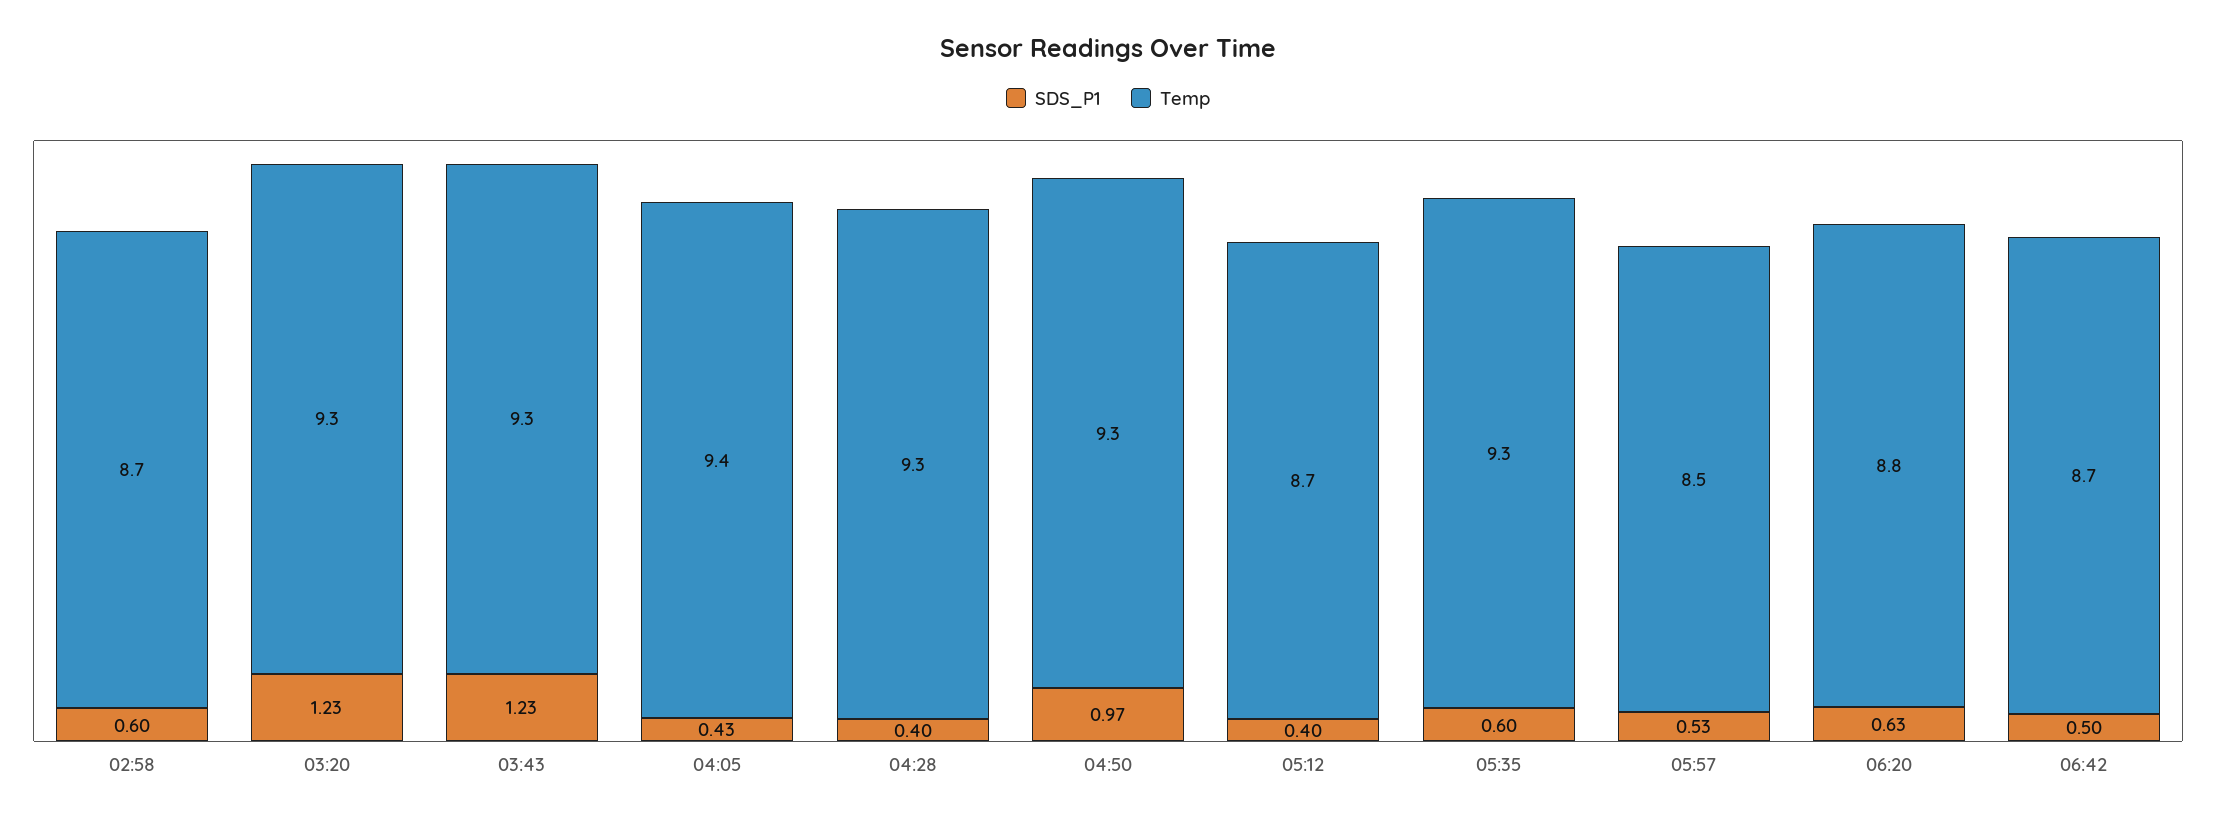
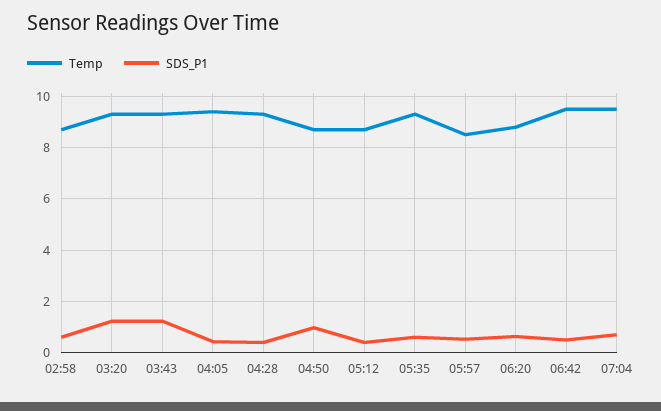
Temp, 04:50: 9.3 -> 8.75
Temp, 06:42: 8.7 -> 9.5
Temp, 07:04: none -> 9.5
SDS_P1, 07:04: none -> 0.75

